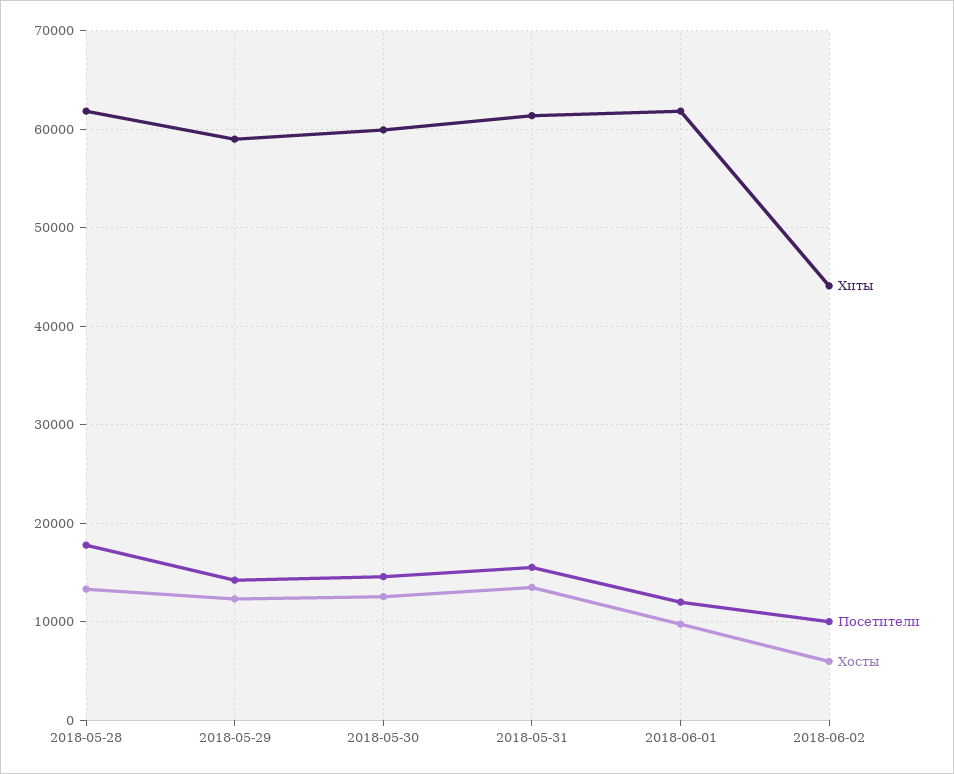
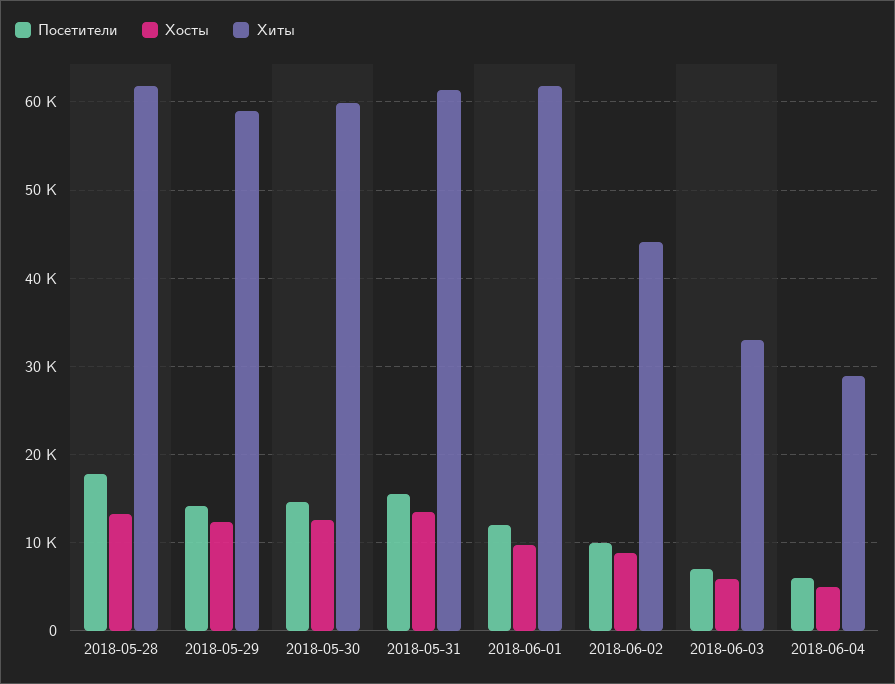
Хосты, 2018-06-02: 6000 -> 9000
Посетители, 2018-06-03: none -> 7000
Хосты, 2018-06-03: none -> 6000
Хиты, 2018-06-03: none -> 33000
Посетители, 2018-06-04: none -> 6000
Хосты, 2018-06-04: none -> 5000
Хиты, 2018-06-04: none -> 29000

